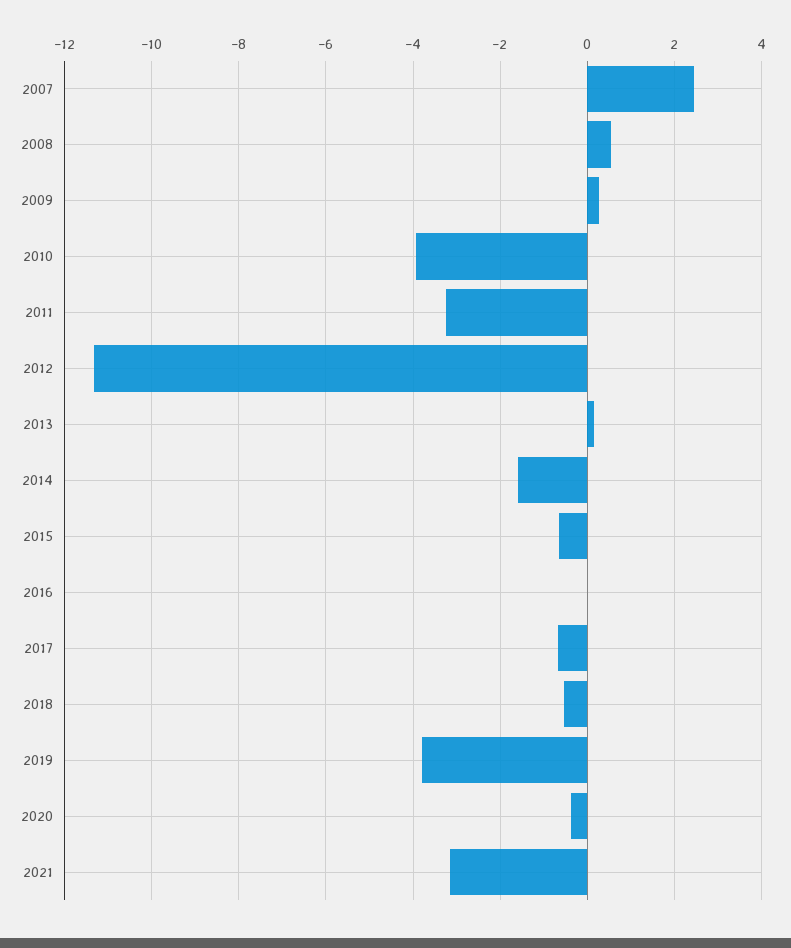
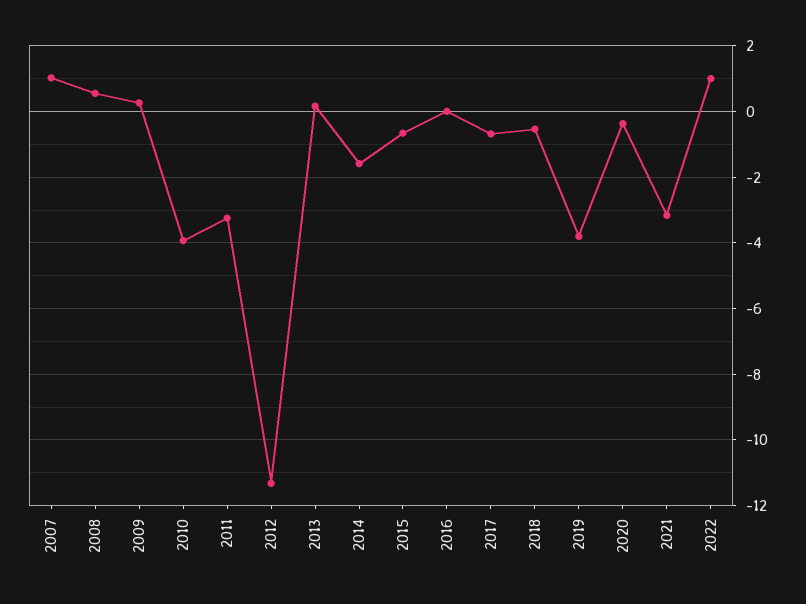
2007: 2.4 -> 1
2022: none -> 1

